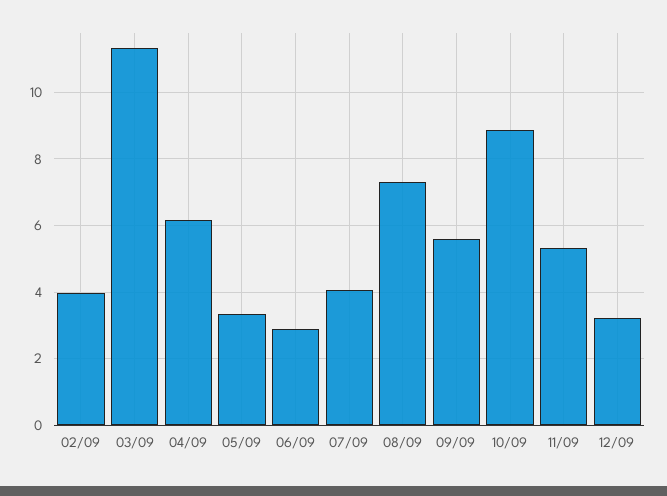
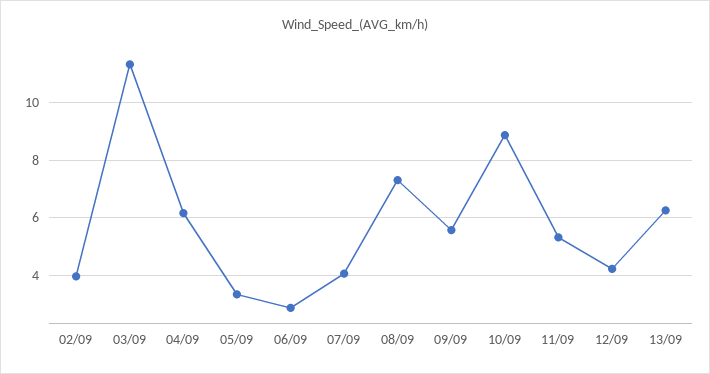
12/09: 3.2 -> 4.25
13/09: none -> 6.25

